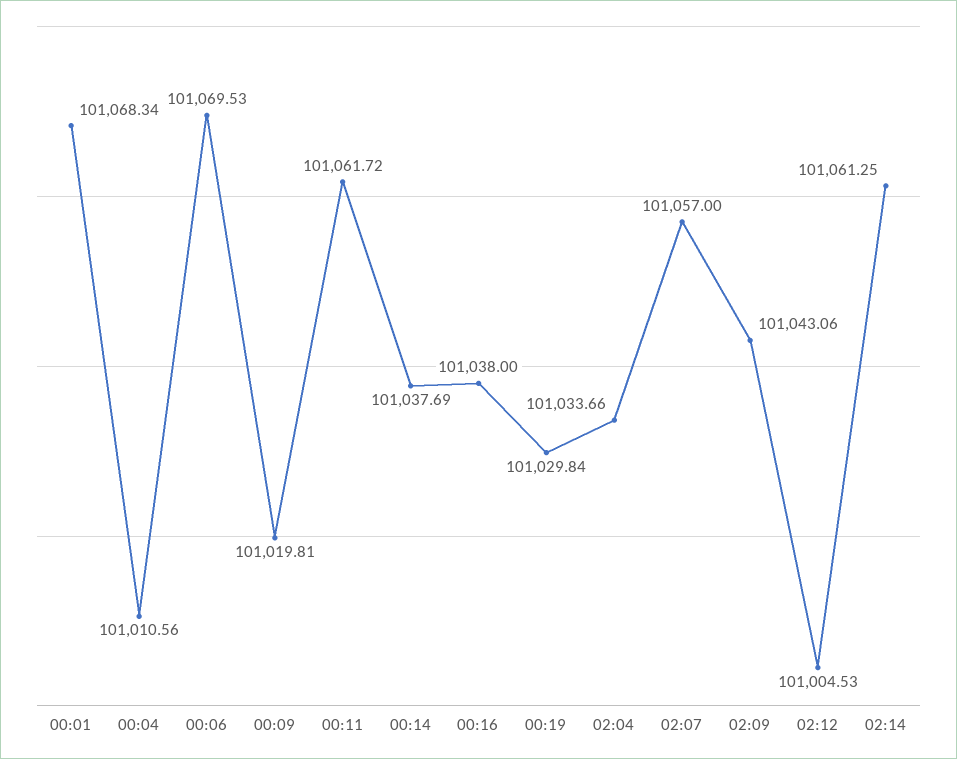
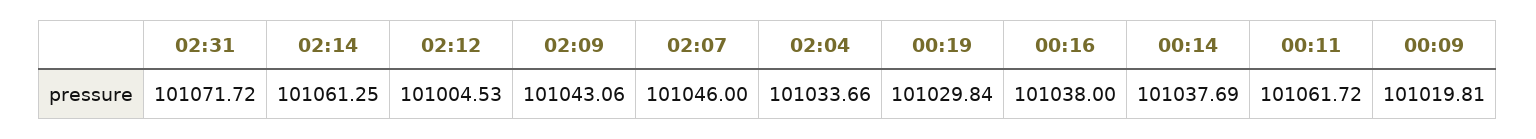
00:01: 101068.34 -> none
00:04: 101010.56 -> none
00:06: 101069.53 -> none
02:07: 101057 -> 101046
02:31: none -> 101071.72

